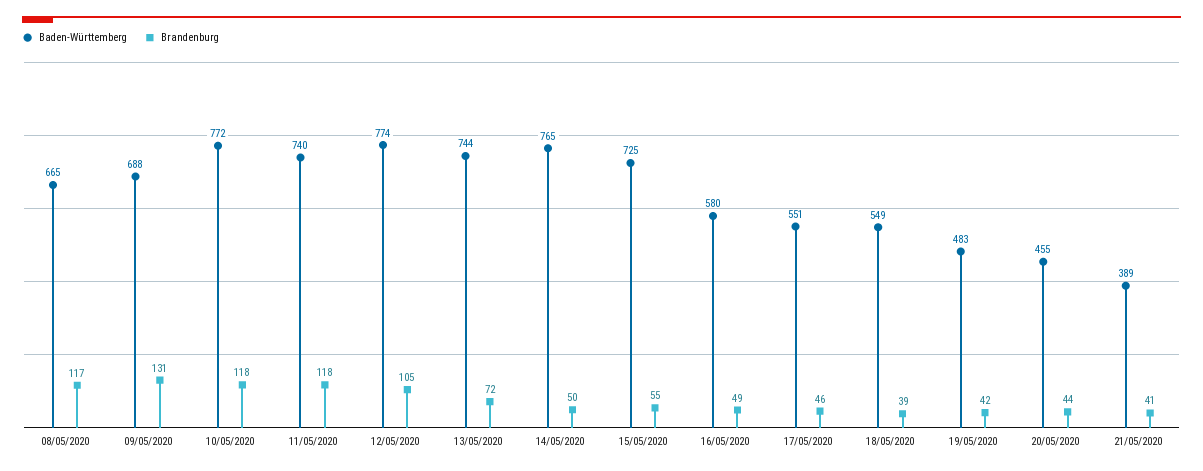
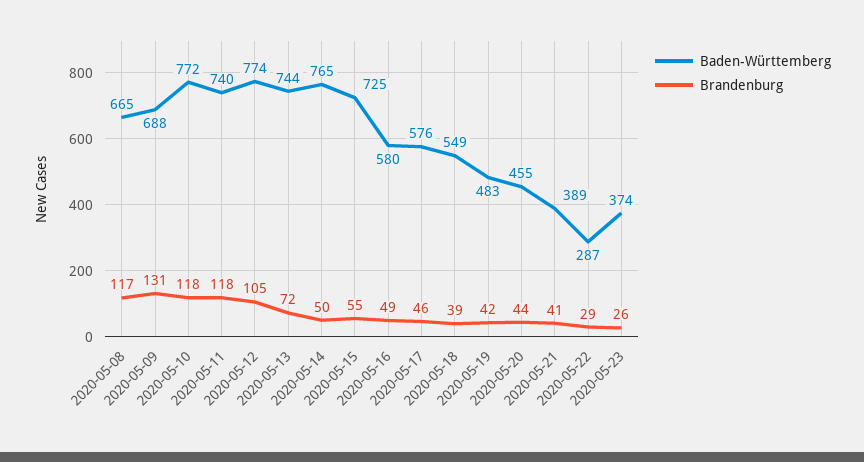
Baden-Württemberg, 17/05/2020: 551 -> 576
Baden-Württemberg, 2020-05-22: none -> 287
Brandenburg, 2020-05-22: none -> 29
Baden-Württemberg, 2020-05-23: none -> 374
Brandenburg, 2020-05-23: none -> 26

